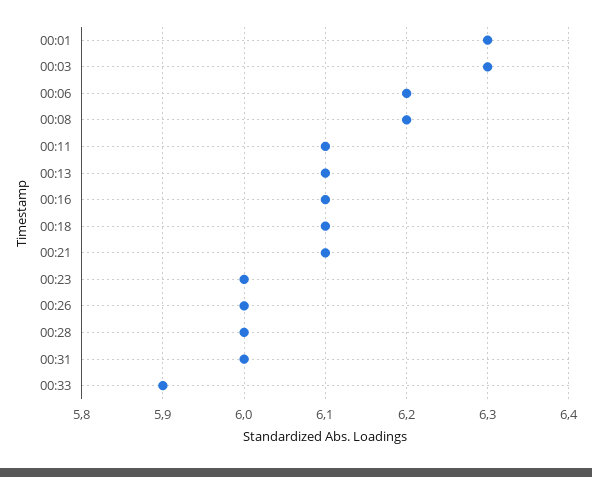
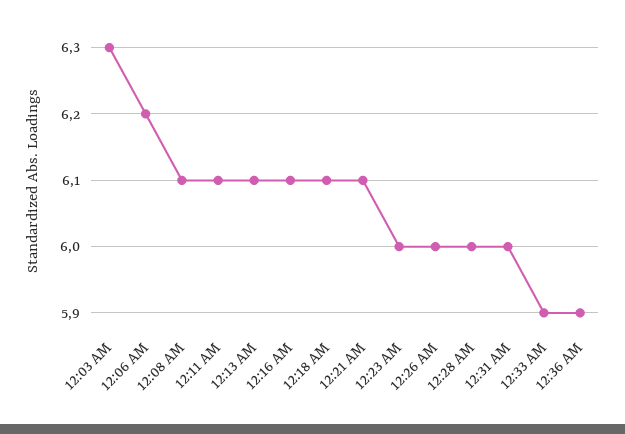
00:01: 6.3 -> none
00:08: 6.2 -> 6.1
12:36 AM: none -> 5.9

